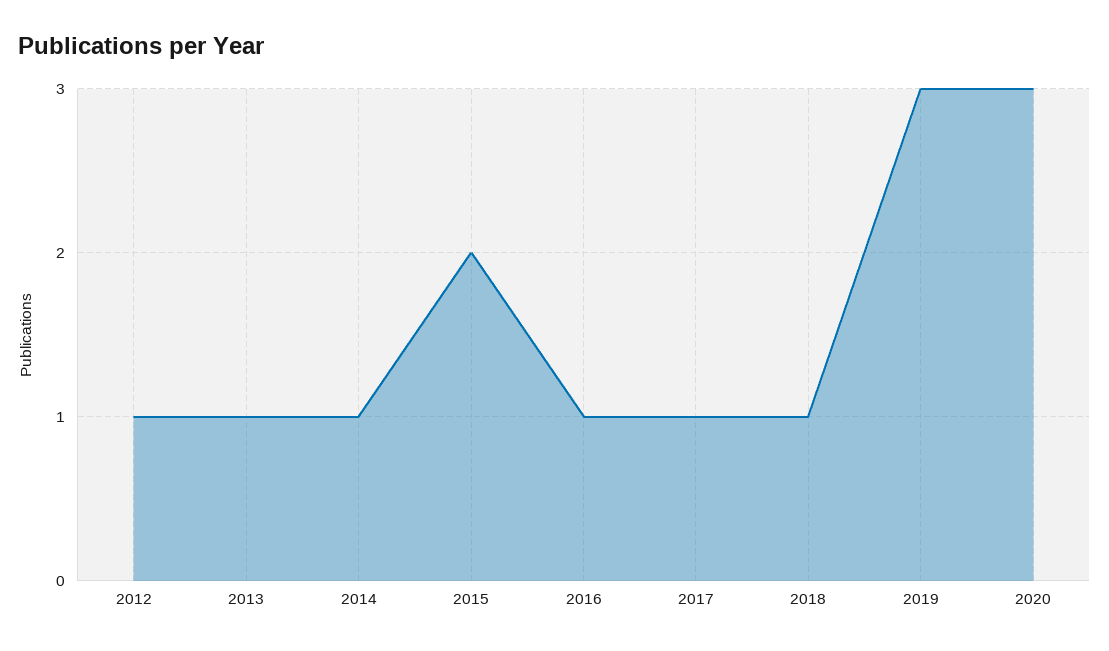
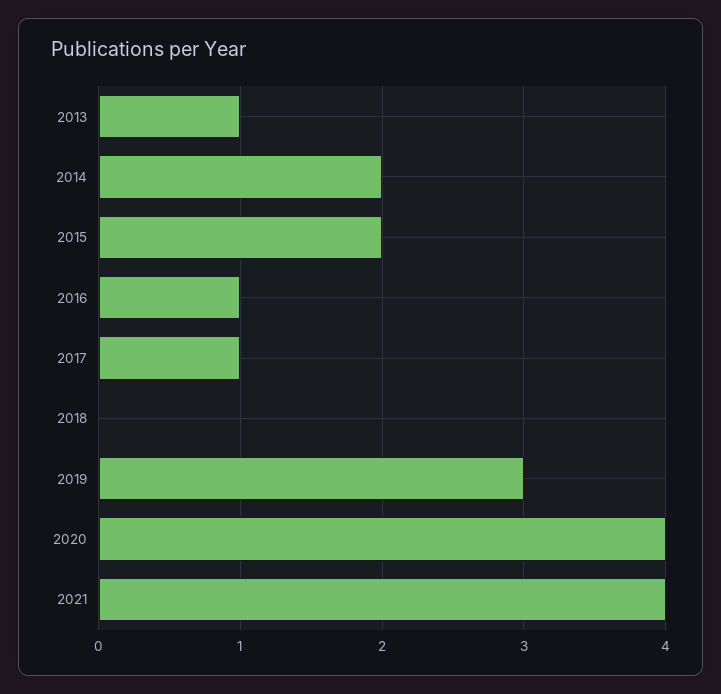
2012: 1 -> none
2014: 1 -> 2
2018: 1 -> 0
2020: 3 -> 4
2021: none -> 4

